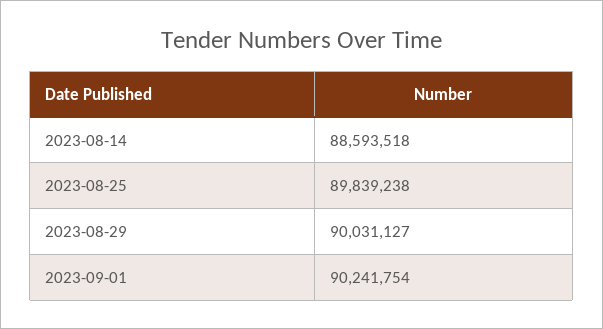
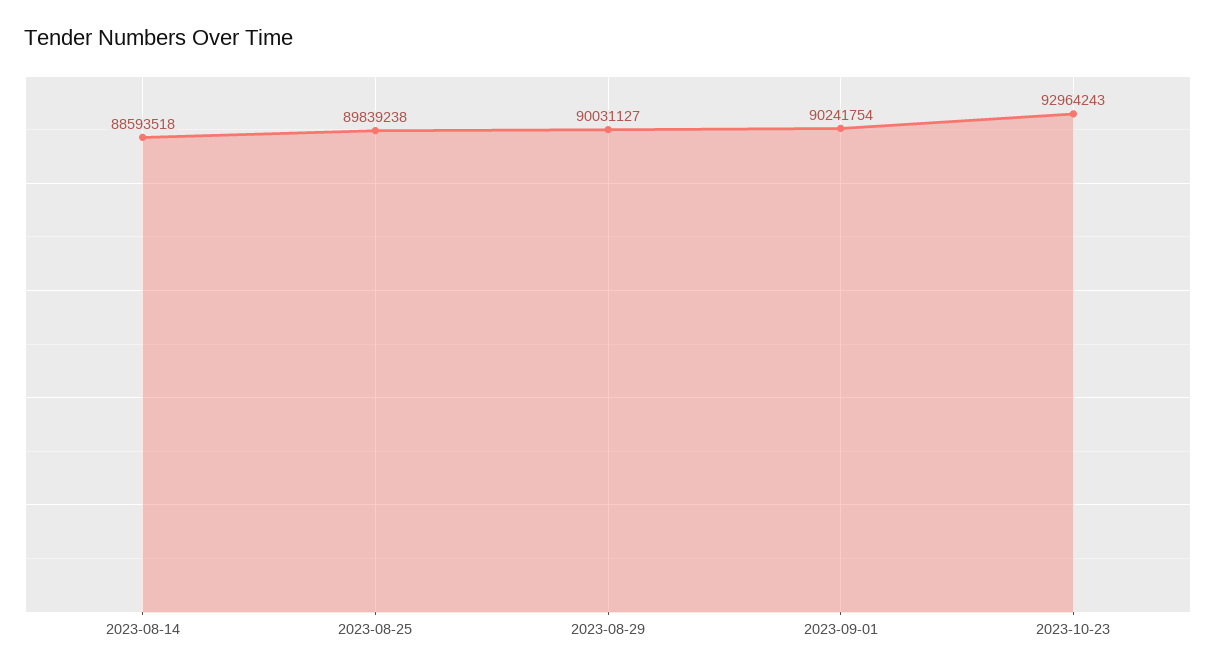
2023-10-23: none -> 92964243

